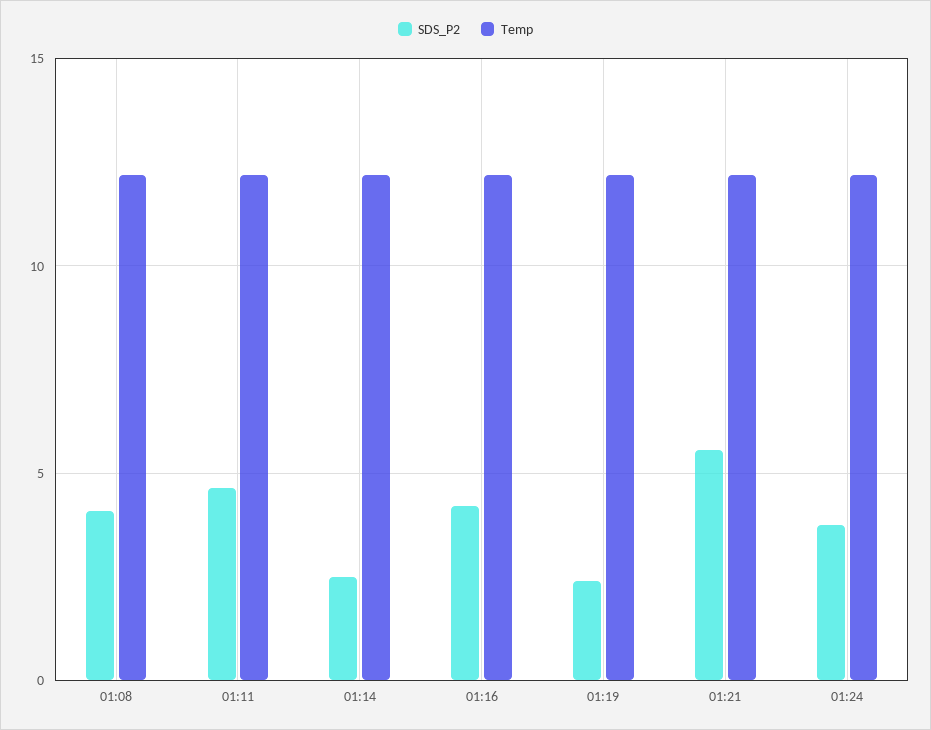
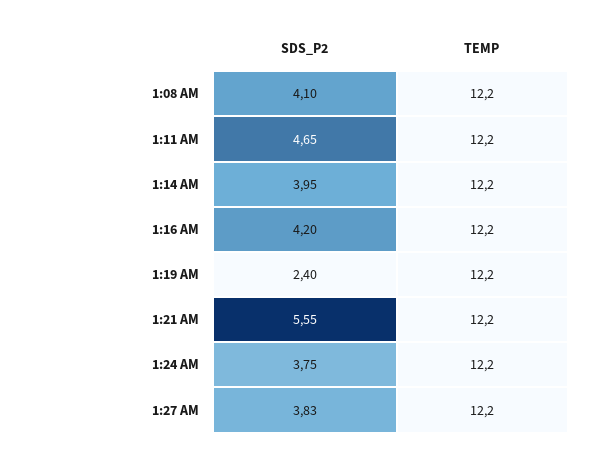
SDS_P2, 01:14: 2.5 -> 3.95
SDS_P2, 1:27 AM: none -> 3.83
Temp, 1:27 AM: none -> 12.2

